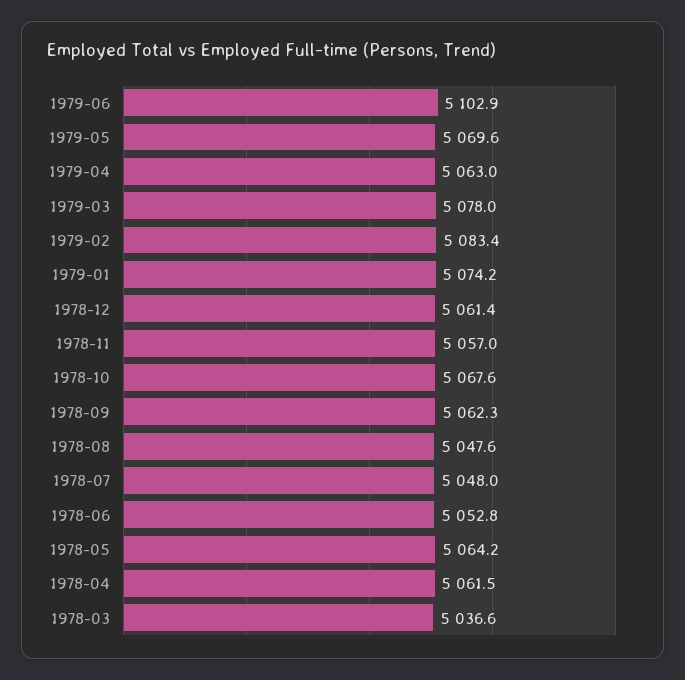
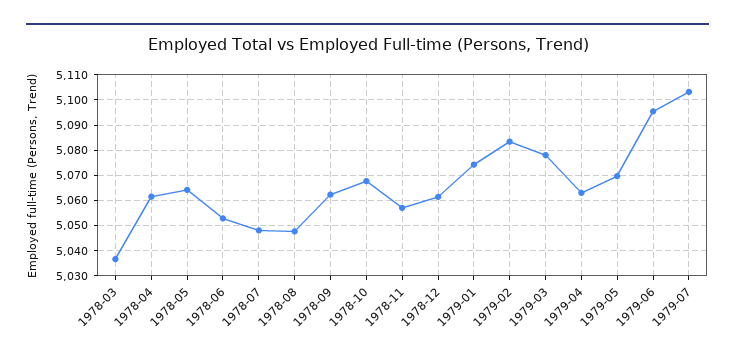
1979-06: 5102.9 -> 5095
1979-07: none -> 5102.5

